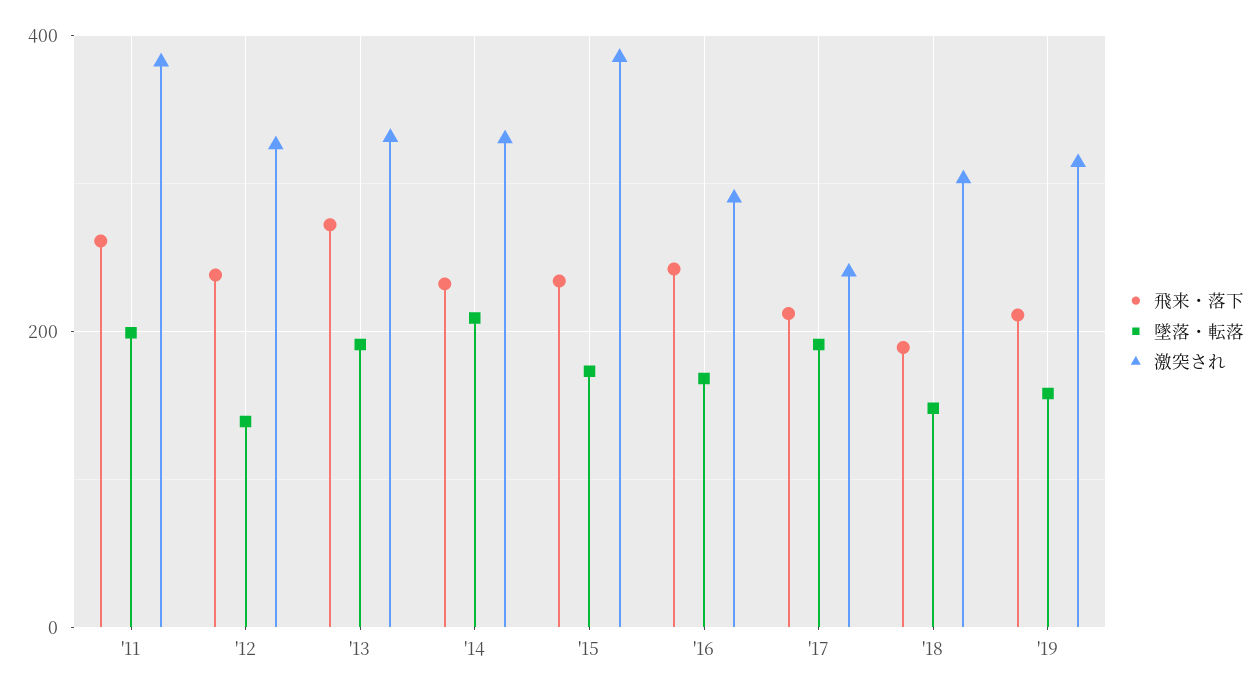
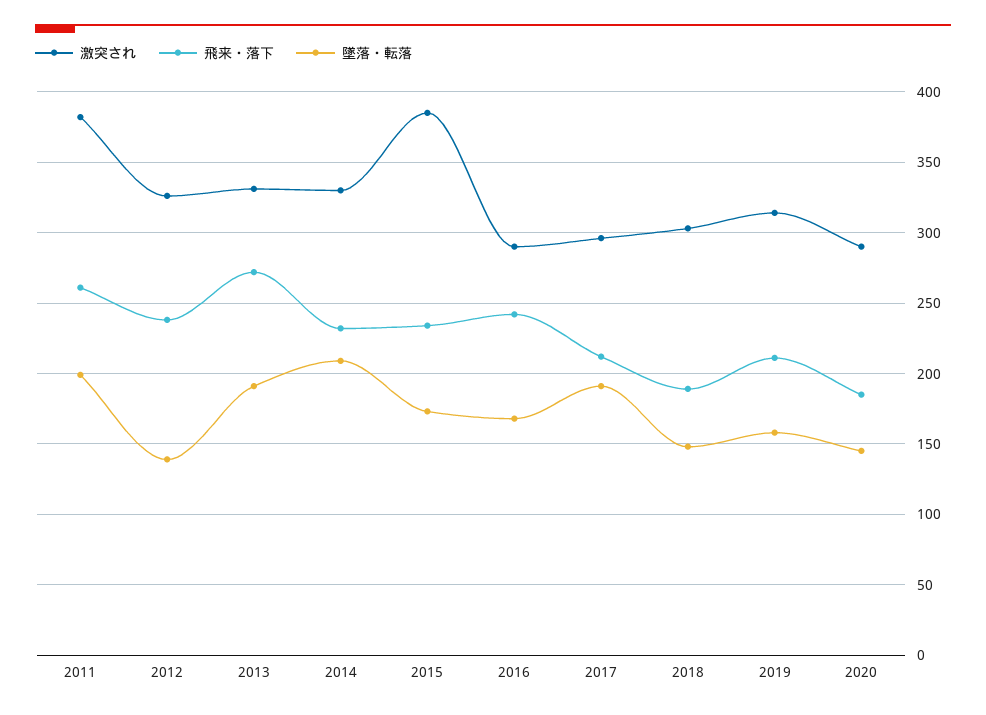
激突され, '17: 240 -> 295
激突され, 2020: none -> 290
飛来・落下, 2020: none -> 185
墜落・転落, 2020: none -> 145

